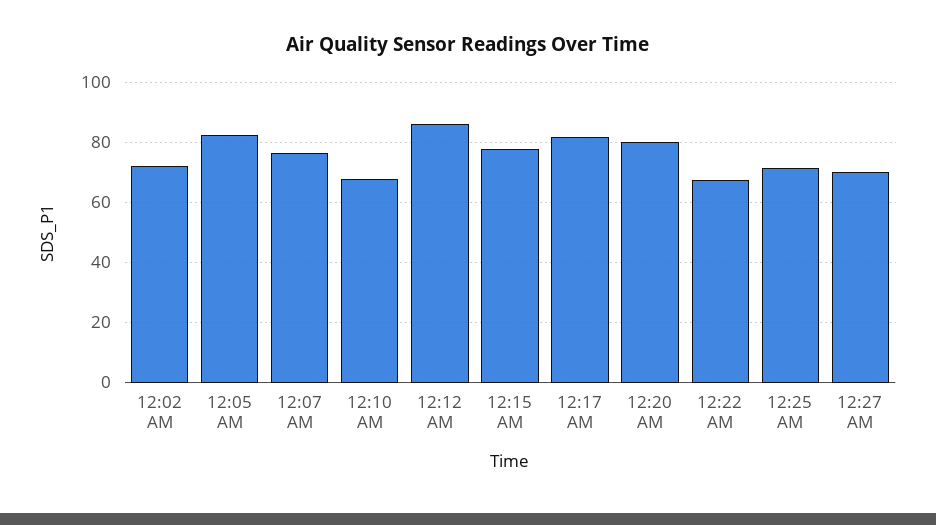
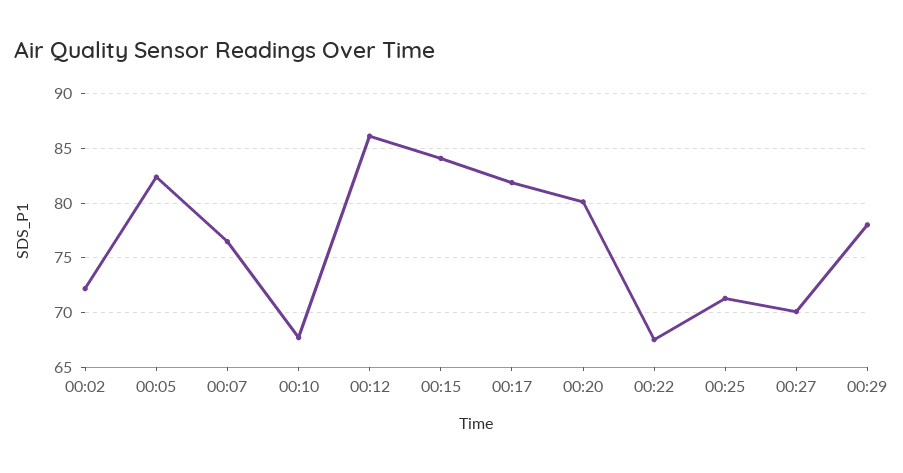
12:15 AM: 78 -> 84
00:29: none -> 78

